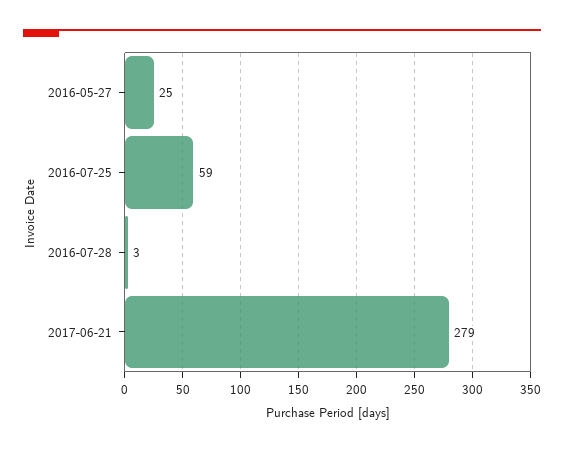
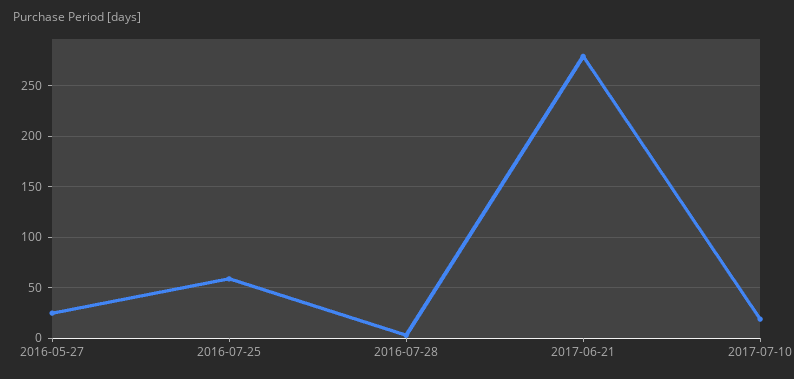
2017-07-10: none -> 20

